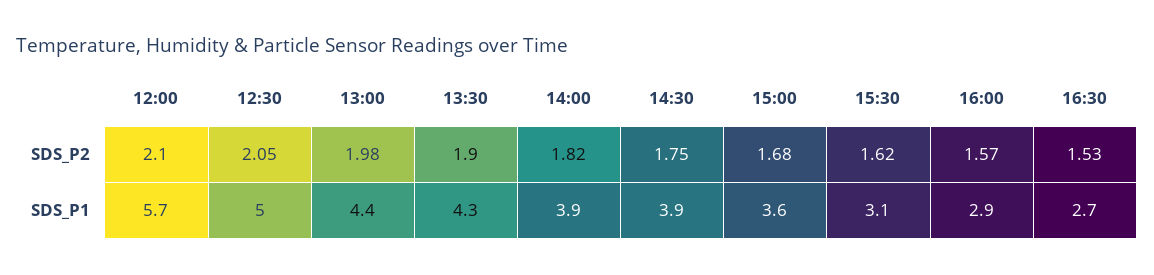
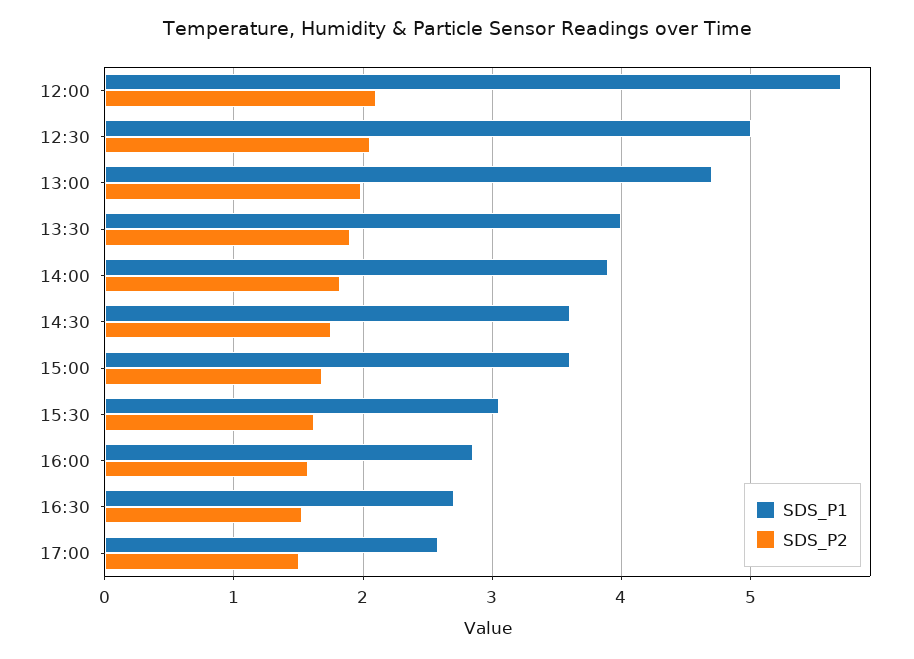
SDS_P1, 13:00: 4.4 -> 4.7
SDS_P1, 13:30: 4.3 -> 4
SDS_P1, 14:30: 3.9 -> 3.6
SDS_P1, 17:00: none -> 2.6
SDS_P2, 17:00: none -> 1.5

